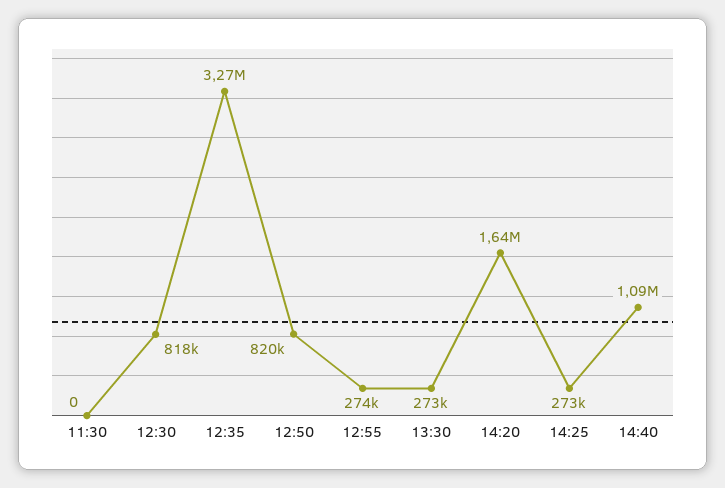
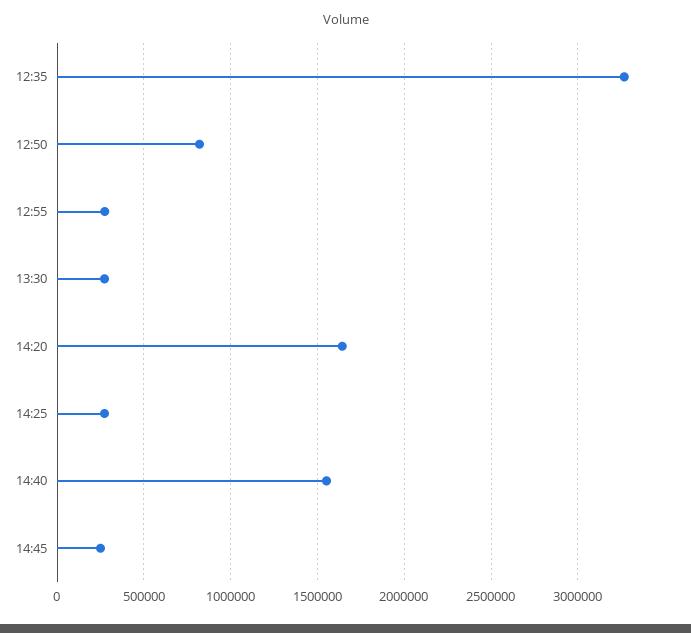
11:30: 0 -> none
12:30: 818000 -> none
14:40: 1090000 -> 1550000
14:45: none -> 250000

